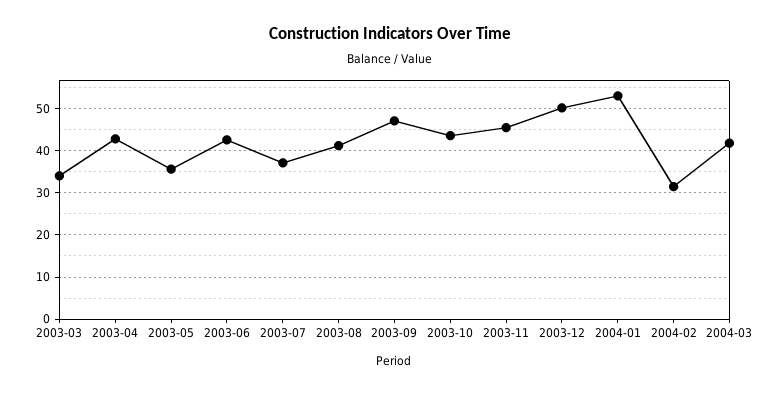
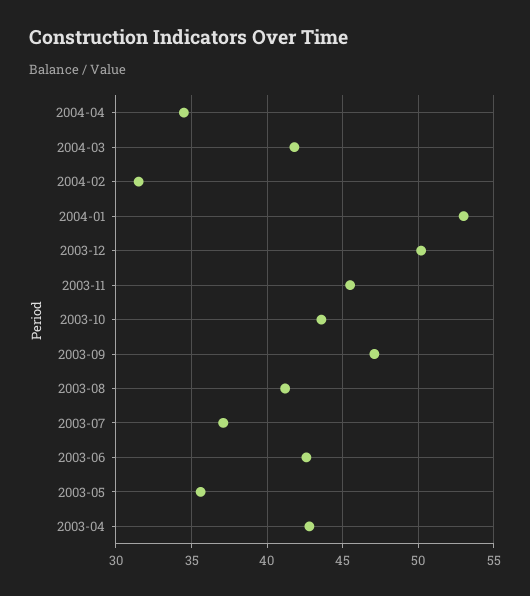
2003-03: 34 -> none
2004-04: none -> 34.5

